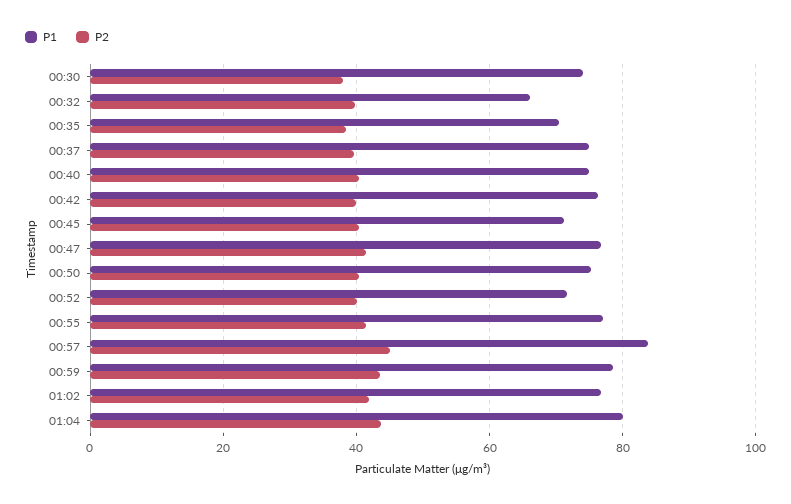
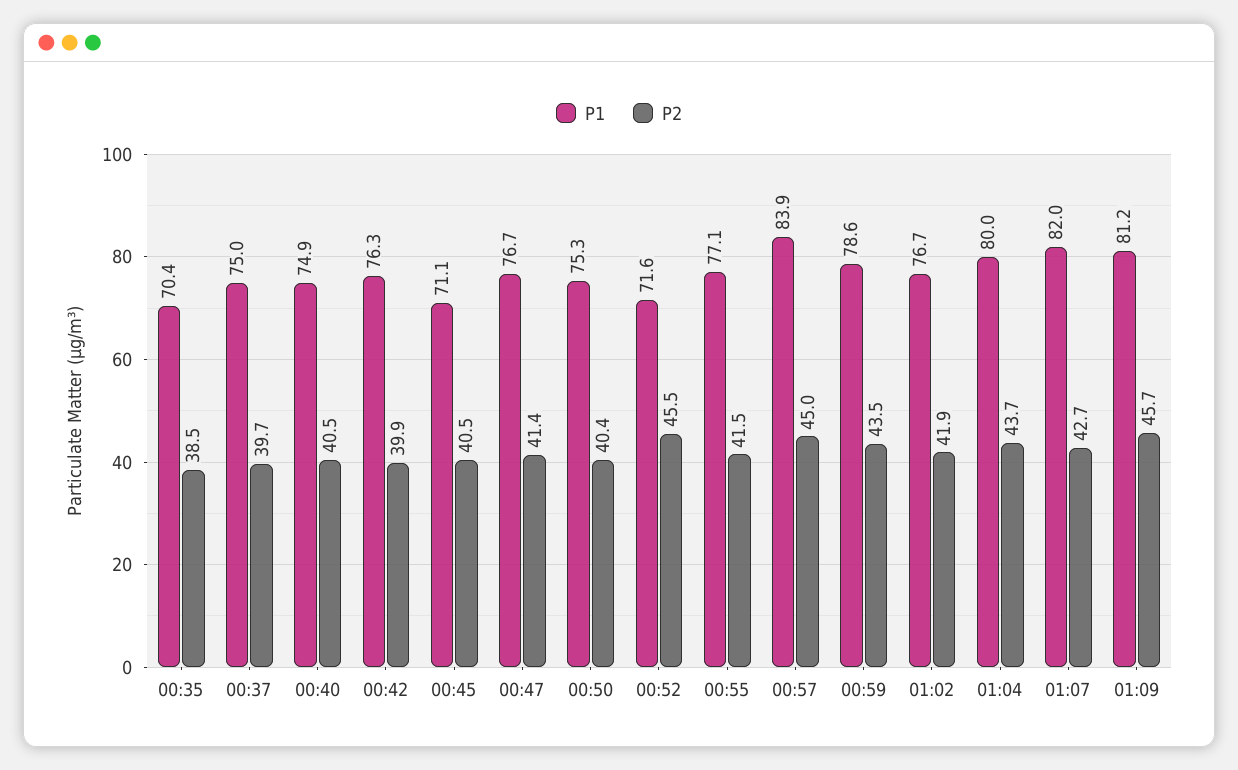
P1, 00:30: 74 -> none
P2, 00:30: 38 -> none
P1, 00:32: 66 -> none
P2, 00:32: 40 -> none
P2, 00:52: 40 -> 45.5
P1, 01:07: none -> 82
P2, 01:07: none -> 42.7
P1, 01:09: none -> 81.2
P2, 01:09: none -> 45.7

